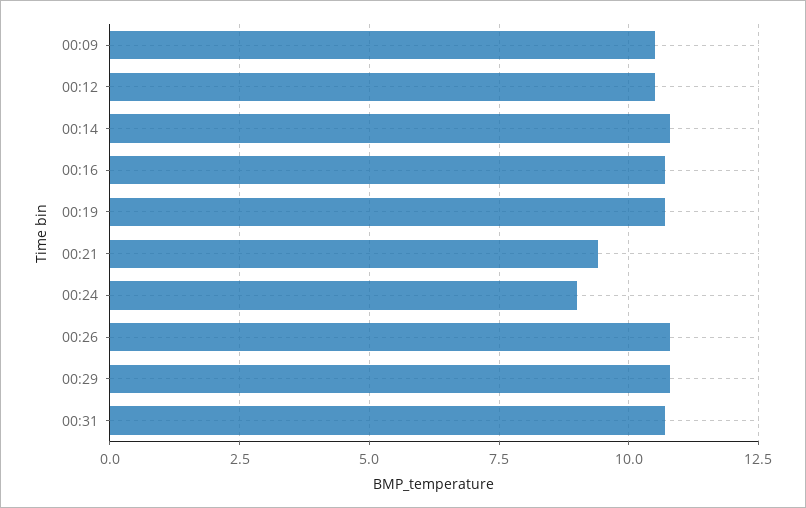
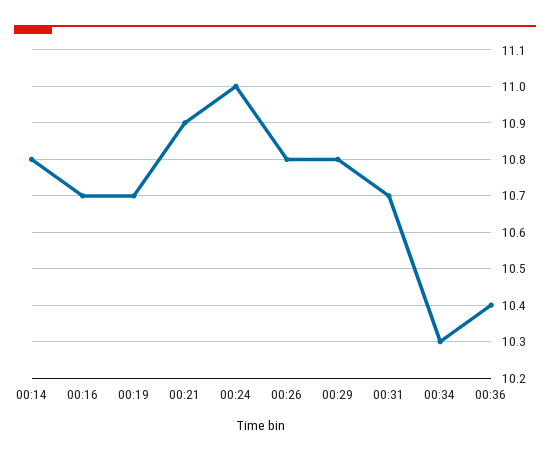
00:09: 10.5 -> none
00:12: 10.5 -> none
00:21: 9.5 -> 10.9
00:24: 9 -> 11
00:34: none -> 10.3
00:36: none -> 10.4

